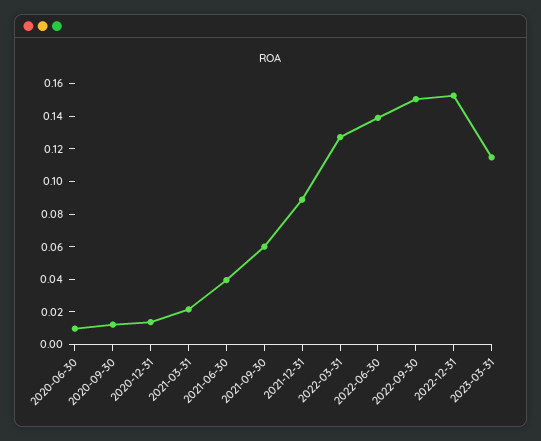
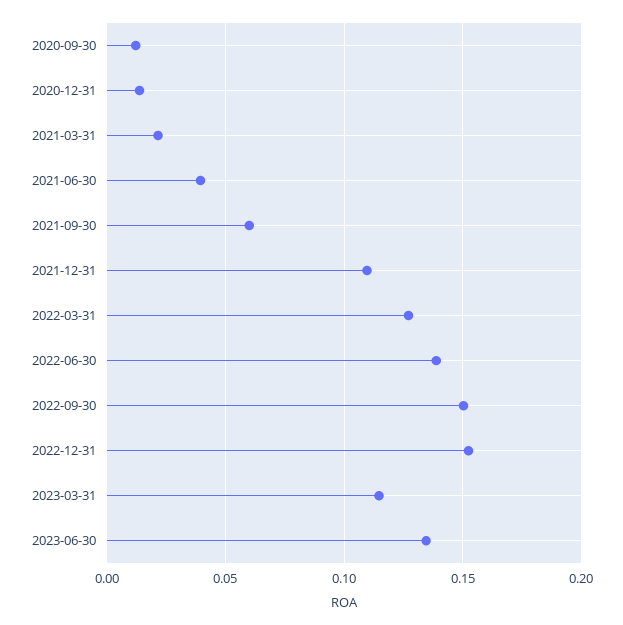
2020-06-30: 0.01 -> none
2021-12-31: 0.09 -> 0.11
2023-06-30: none -> 0.135

